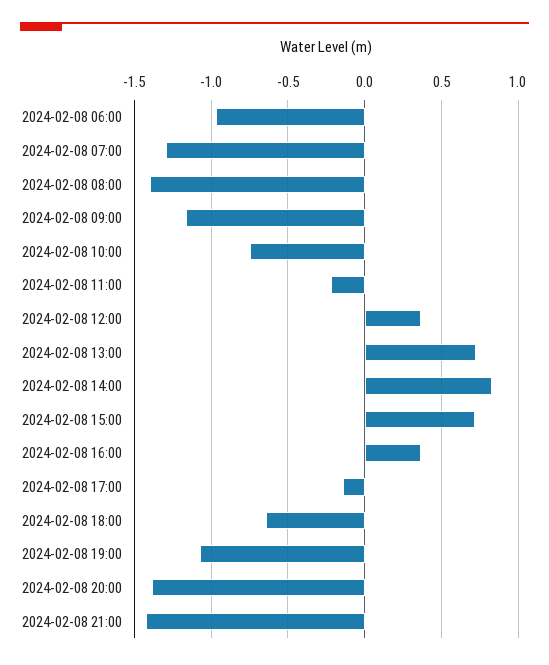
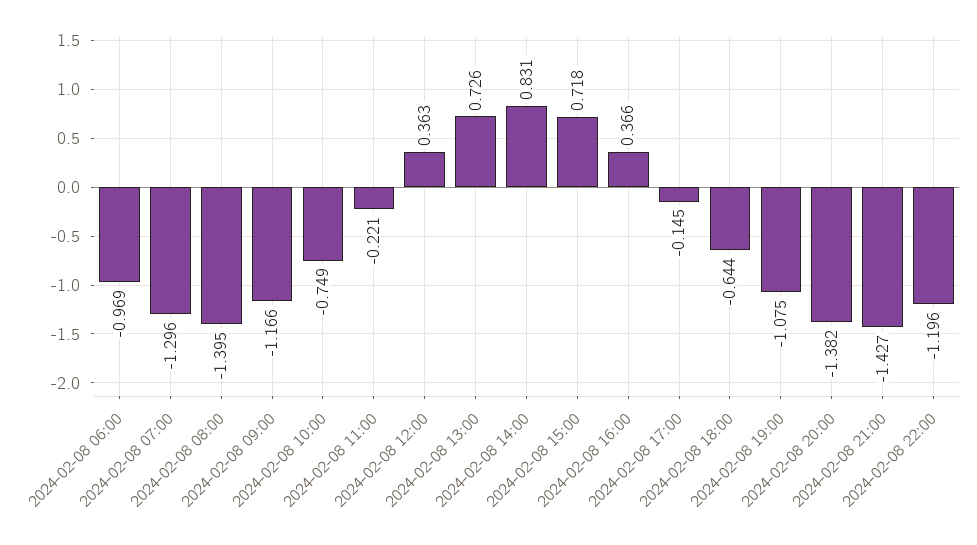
2024-02-08 22:00: none -> -1.196

